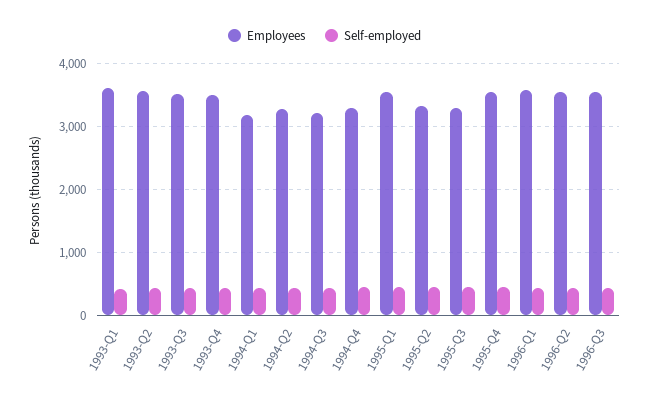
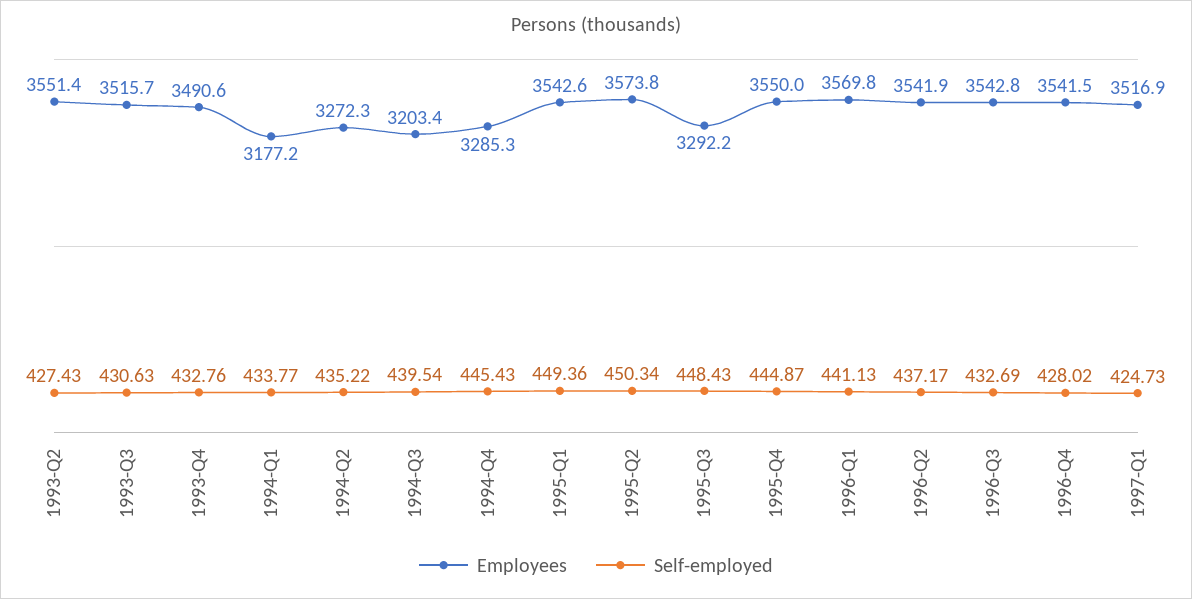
Employees, 1993-Q1: 3600 -> none
Self-employed, 1993-Q1: 400 -> none
Employees, 1995-Q2: 3300 -> 3573.8
Employees, 1996-Q4: none -> 3541.5
Self-employed, 1996-Q4: none -> 428.02
Employees, 1997-Q1: none -> 3516.9
Self-employed, 1997-Q1: none -> 424.73

